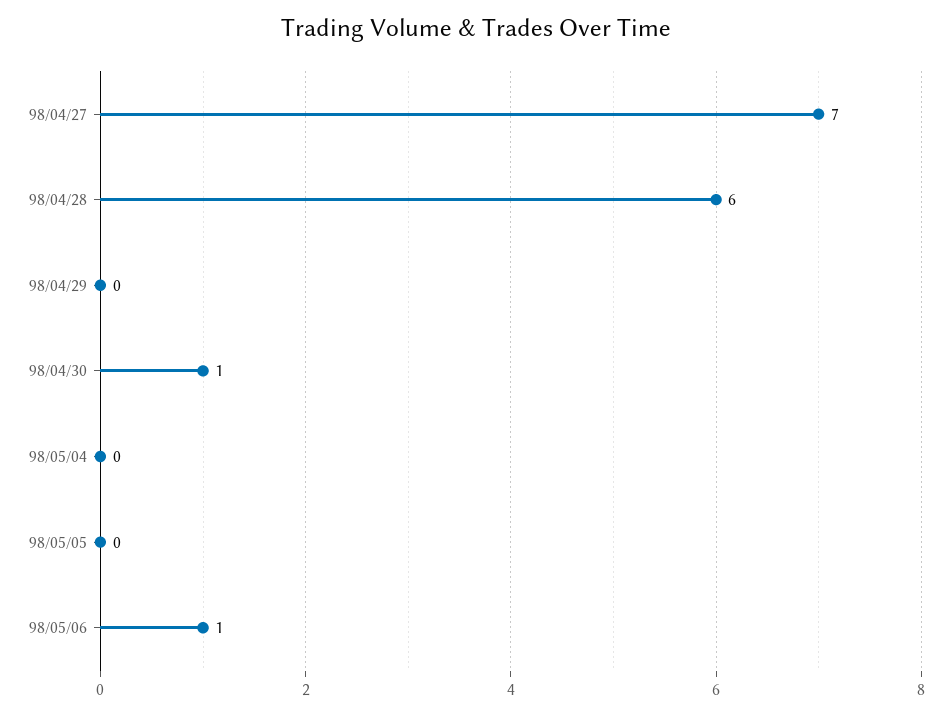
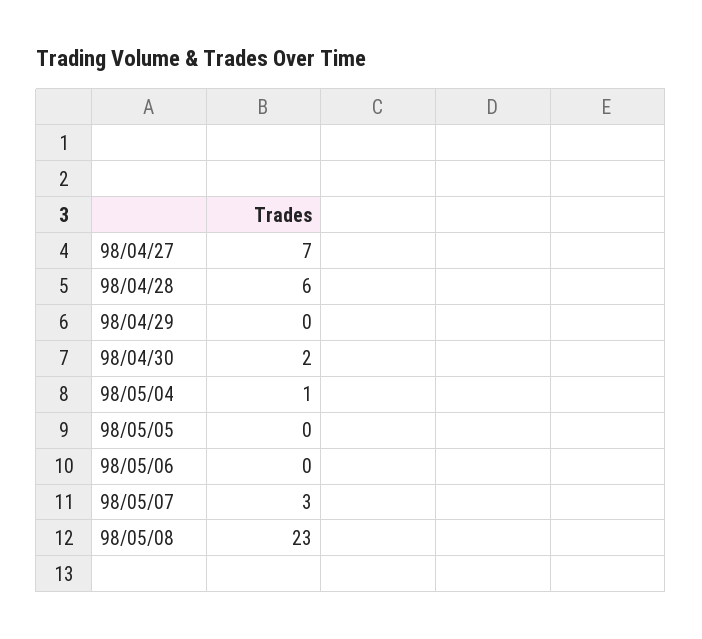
98/04/30: 1 -> 2
98/05/04: 0 -> 1
98/05/06: 1 -> 0
98/05/07: none -> 3
98/05/08: none -> 23

